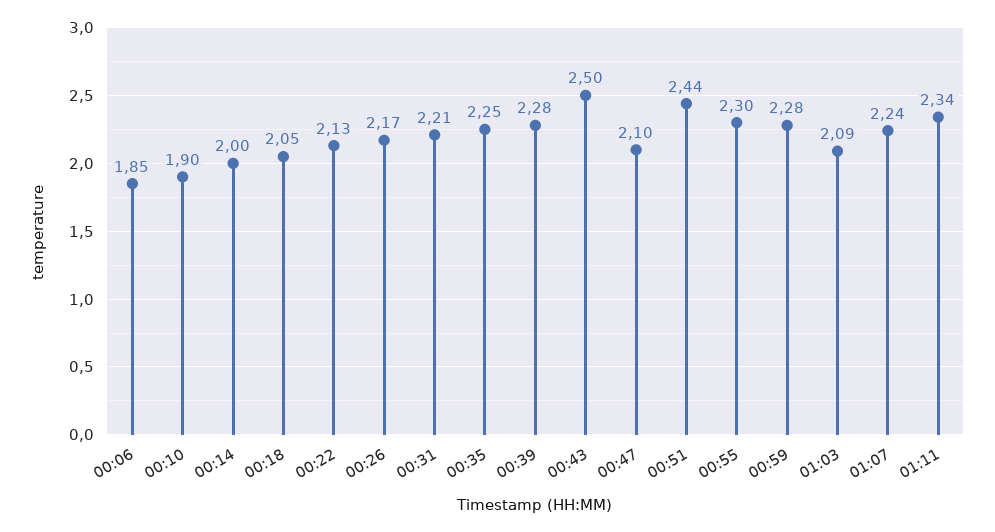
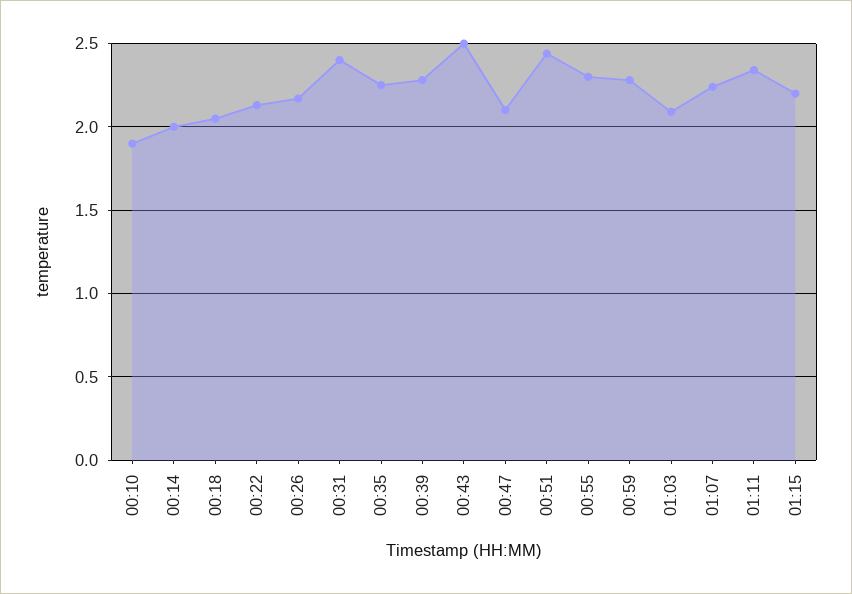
00:06: 1.85 -> none
00:31: 2.21 -> 2.4
01:15: none -> 2.2

